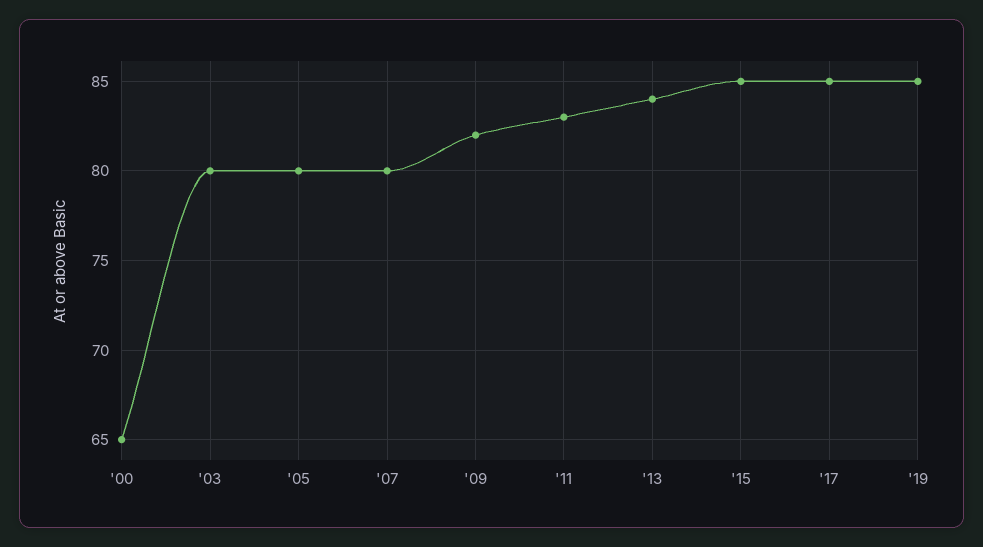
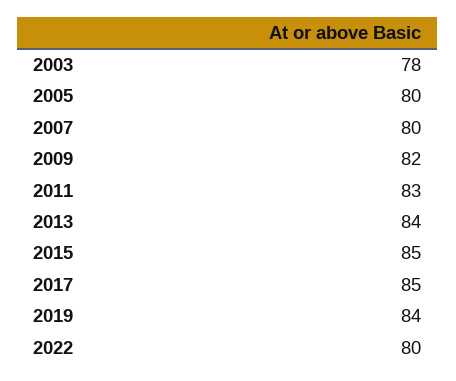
'00: 65 -> none
'03: 80 -> 78
'19: 85 -> 84
2022: none -> 80

